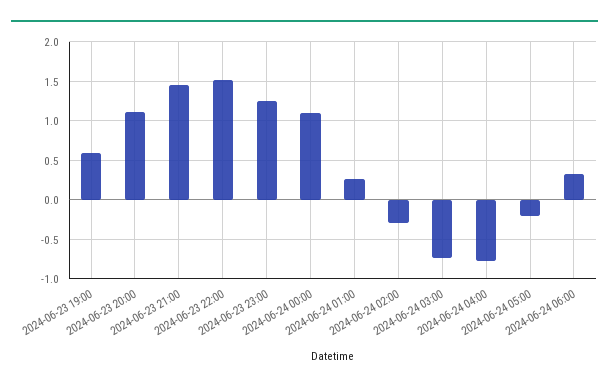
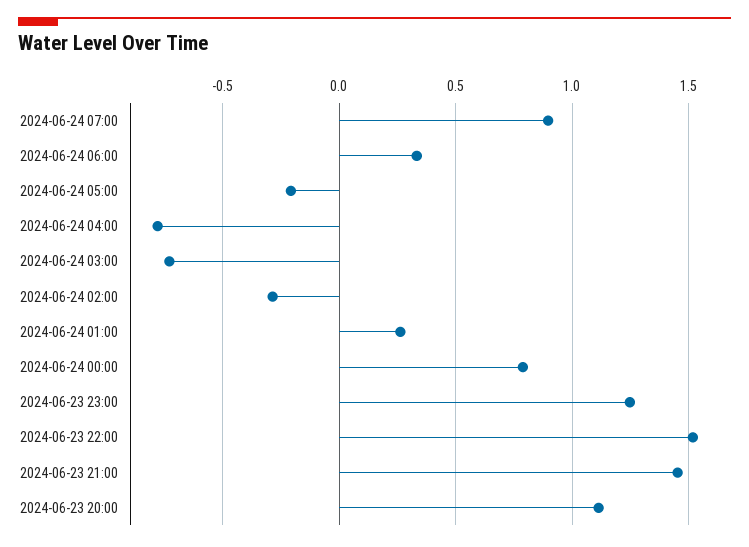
2024-06-23 19:00: 0.6 -> none
2024-06-24 00:00: 1.1 -> 0.8
2024-06-24 07:00: none -> 0.9

